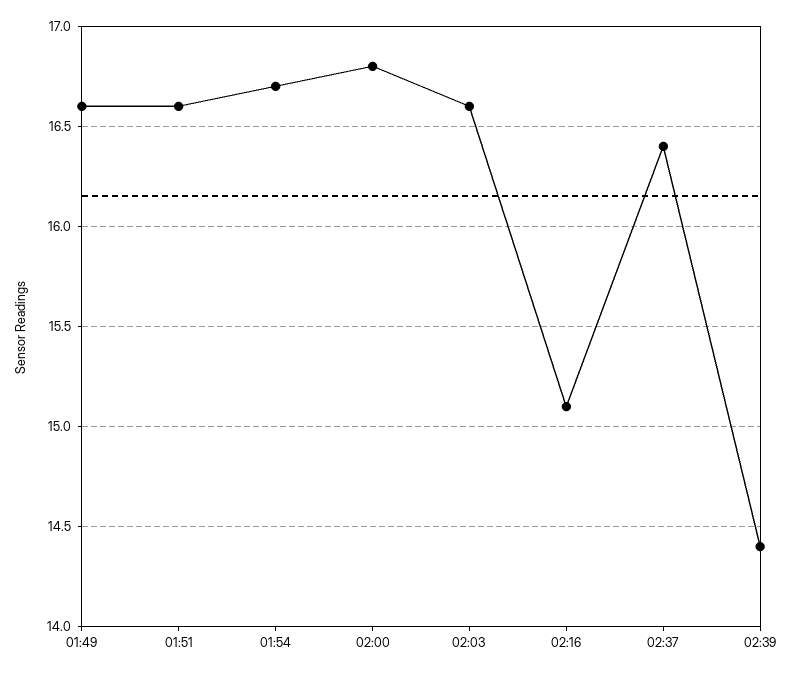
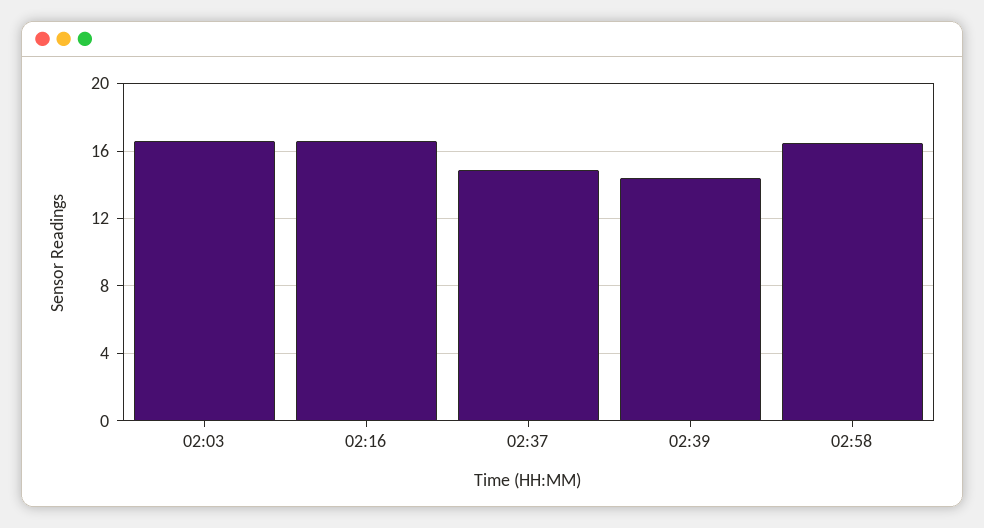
01:49: 16.6 -> none
01:51: 16.6 -> none
01:54: 16.7 -> none
02:00: 16.8 -> none
02:16: 15.1 -> 16.5
02:37: 16.4 -> 15
02:58: none -> 16.5

